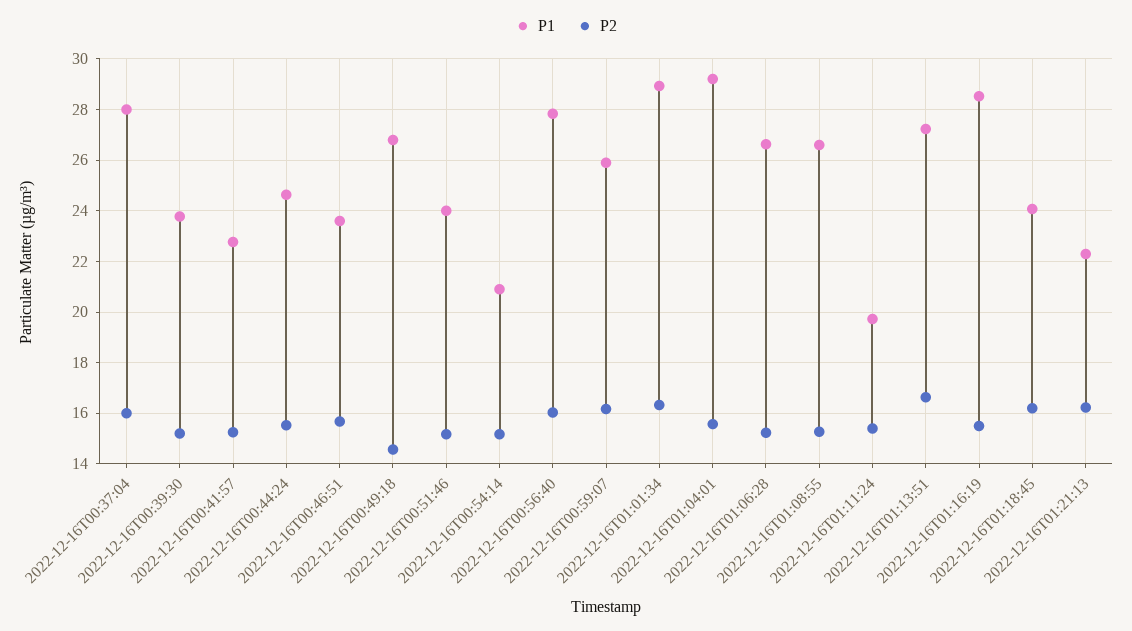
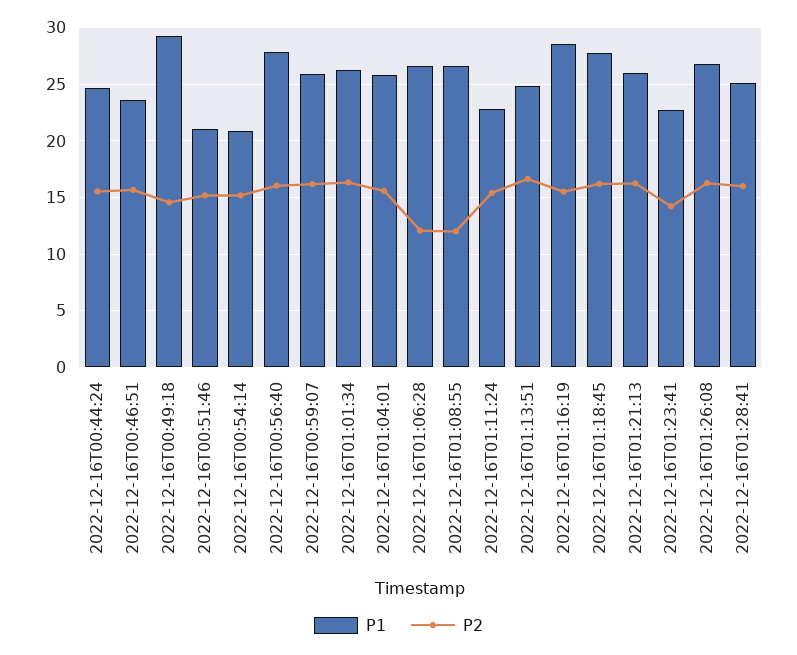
P1, 2022-12-16T00:37:04: 28 -> none
P2, 2022-12-16T00:37:04: 16 -> none
P1, 2022-12-16T00:39:30: 23.75 -> none
P2, 2022-12-16T00:39:30: 15.25 -> none
P1, 2022-12-16T00:41:57: 22.75 -> none
P2, 2022-12-16T00:41:57: 15.25 -> none
P1, 2022-12-16T00:49:18: 26.75 -> 29
P1, 2022-12-16T00:51:46: 24 -> 21
P1, 2022-12-16T01:01:34: 29 -> 26
P1, 2022-12-16T01:04:01: 29.25 -> 26
P2, 2022-12-16T01:06:28: 15.25 -> 12
P2, 2022-12-16T01:08:55: 15.25 -> 12
P1, 2022-12-16T01:11:24: 19.75 -> 23
P1, 2022-12-16T01:13:51: 27.25 -> 25
P1, 2022-12-16T01:18:45: 24 -> 28
P1, 2022-12-16T01:21:13: 22.25 -> 26
P1, 2022-12-16T01:23:41: none -> 23
P2, 2022-12-16T01:23:41: none -> 14
P1, 2022-12-16T01:26:08: none -> 27
P2, 2022-12-16T01:26:08: none -> 16
P1, 2022-12-16T01:28:41: none -> 25
P2, 2022-12-16T01:28:41: none -> 16

